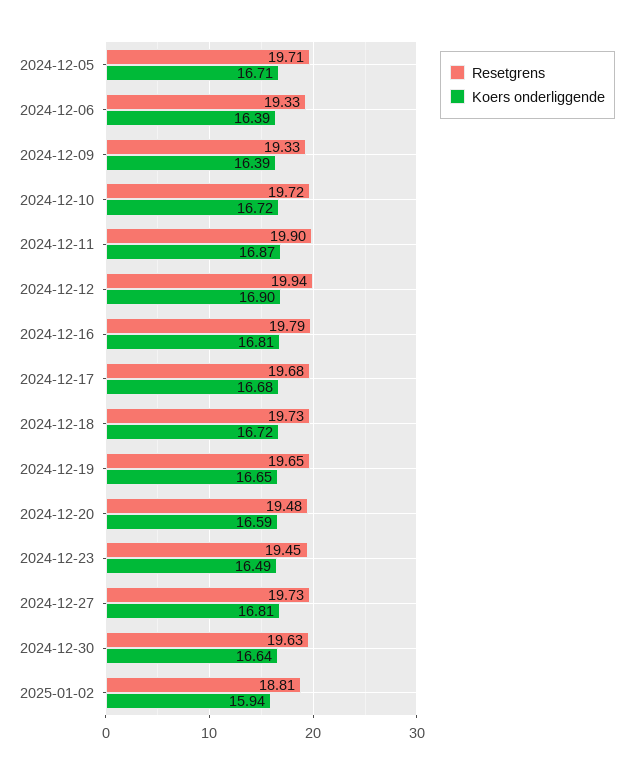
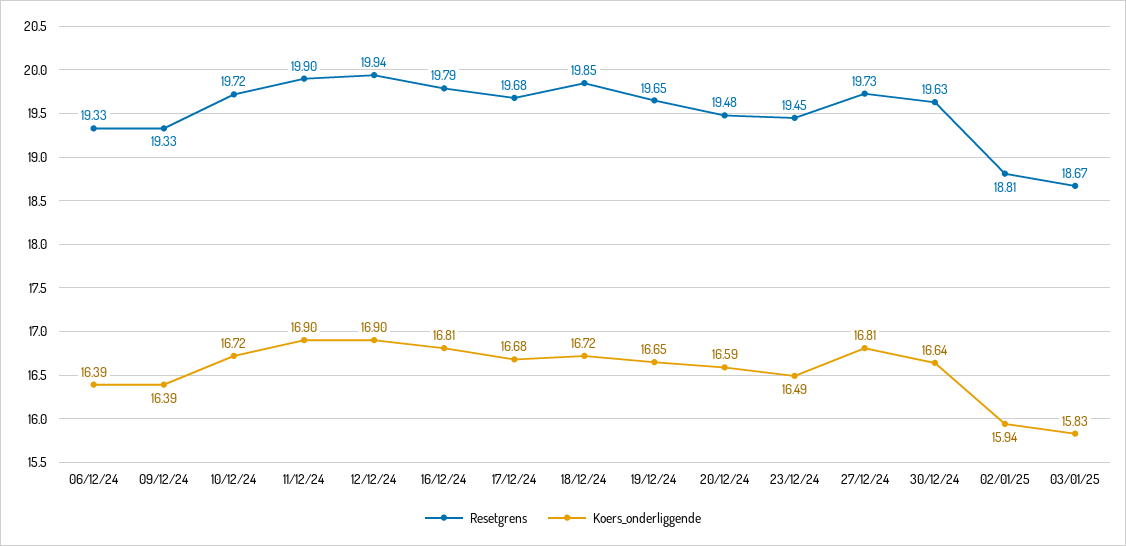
Resetgrens, 2024-12-05: 19.71 -> none
Koers onderliggende, 2024-12-05: 16.71 -> none
Koers onderliggende, 2024-12-11: 16.87 -> 16.9
Resetgrens, 2024-12-18: 19.73 -> 19.85
Resetgrens, 03/01/25: none -> 18.67
Koers onderliggende, 03/01/25: none -> 15.83

